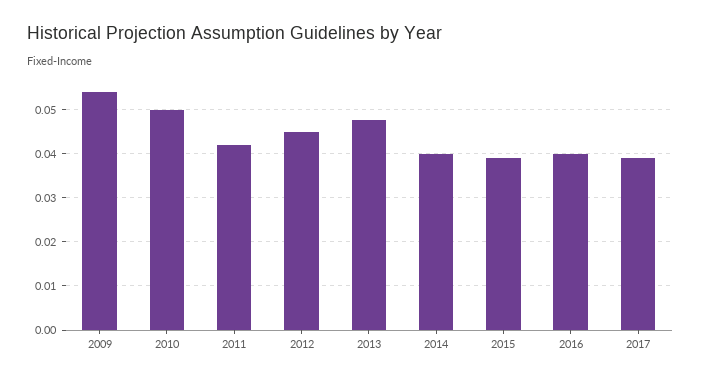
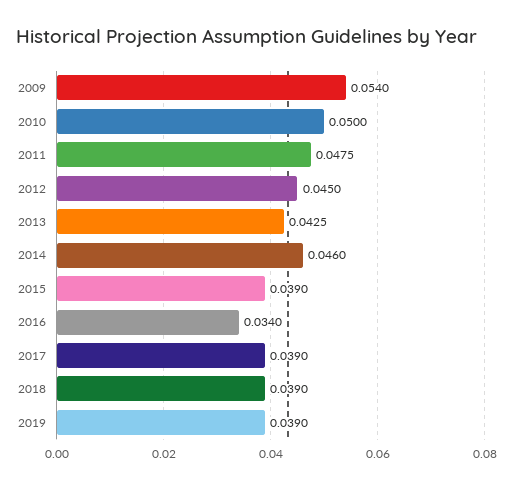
2011: 0.042 -> 0.0475
2013: 0.048 -> 0.0425
2014: 0.04 -> 0.046
2016: 0.04 -> 0.034
2018: none -> 0.039
2019: none -> 0.039

